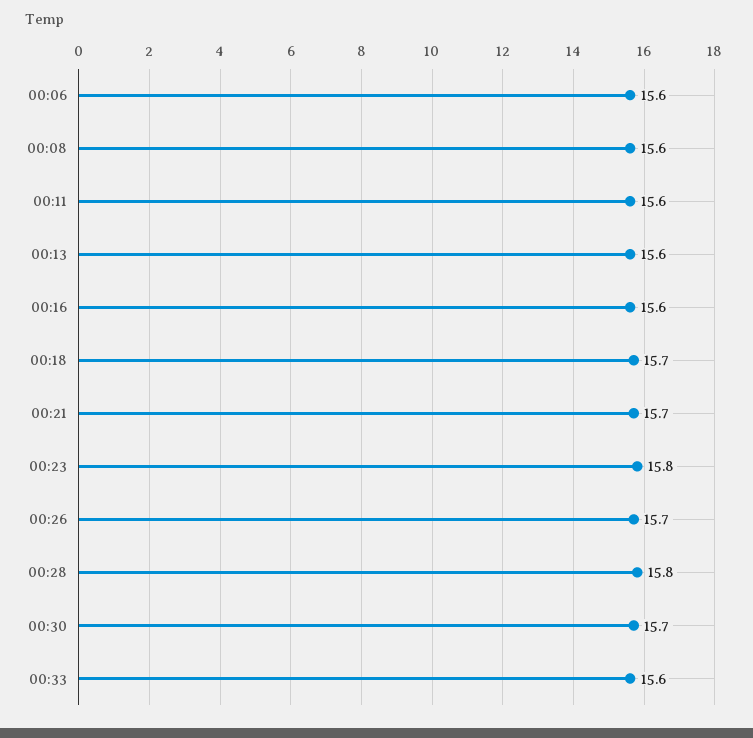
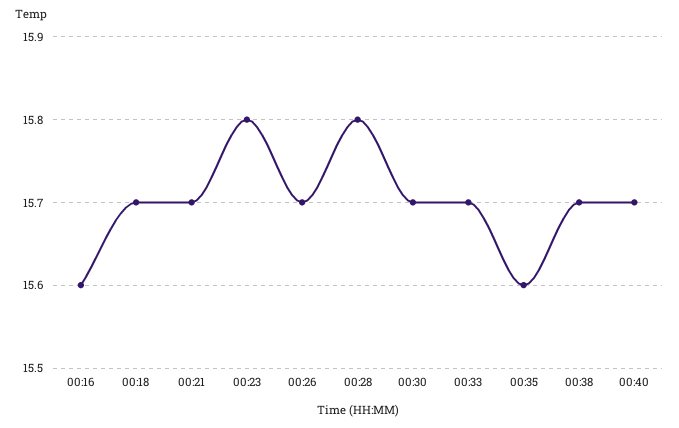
00:06: 15.6 -> none
00:08: 15.6 -> none
00:11: 15.6 -> none
00:13: 15.6 -> none
00:33: 15.6 -> 15.7
00:35: none -> 15.6
00:38: none -> 15.7
00:40: none -> 15.7

